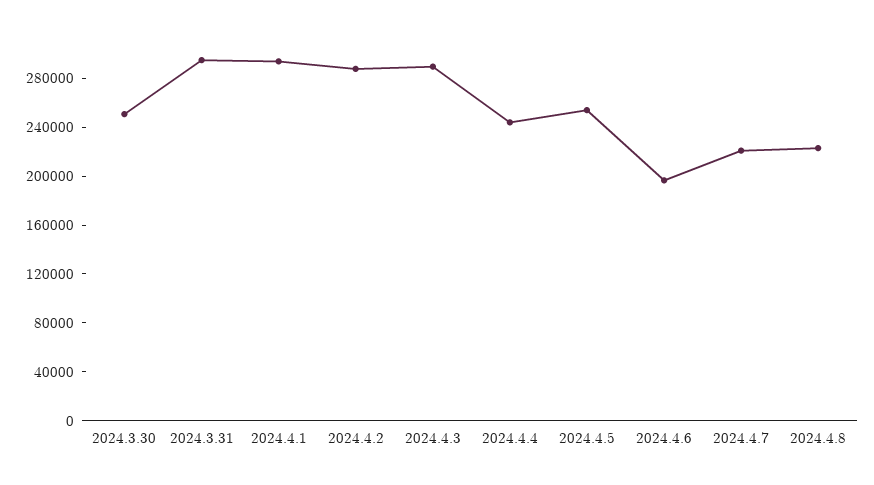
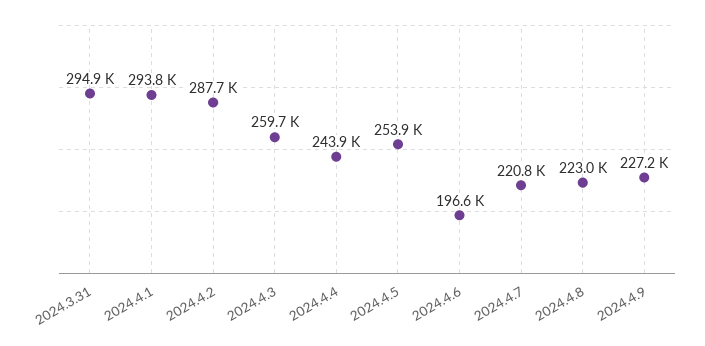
2024.3.30: 250000 -> none
2024.4.3: 290000 -> 259700
2024.4.9: none -> 227200

